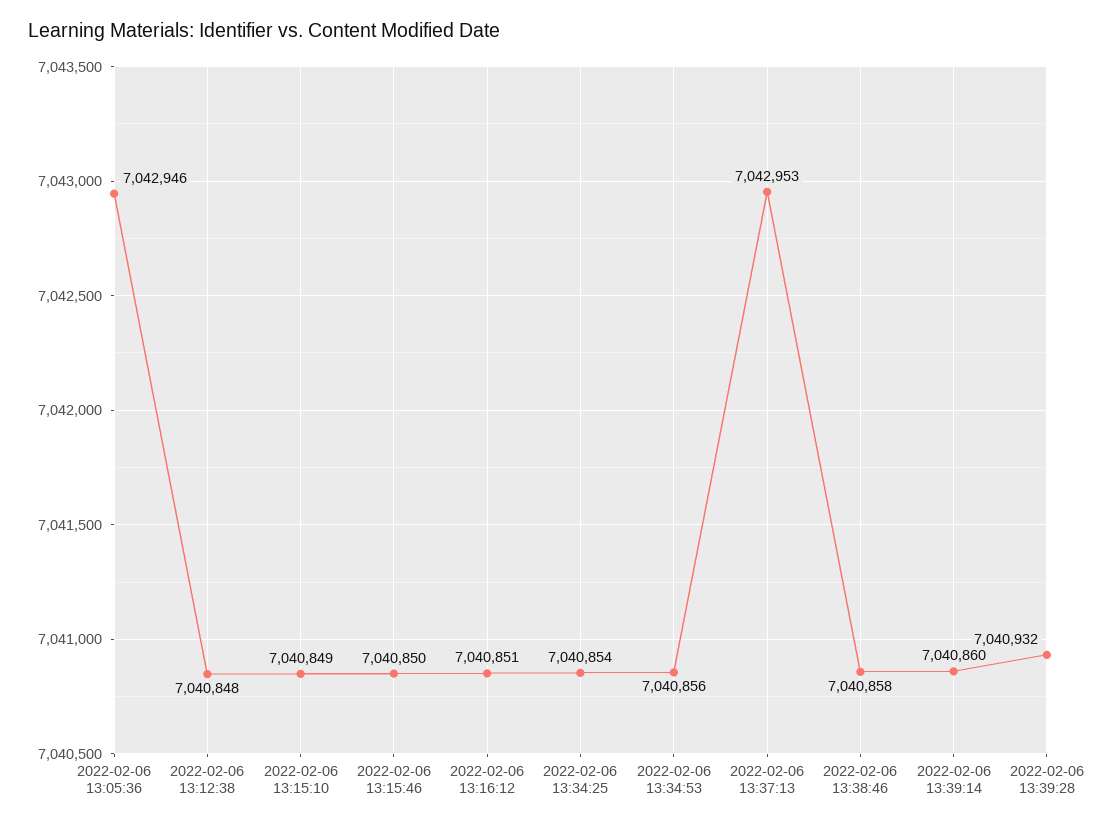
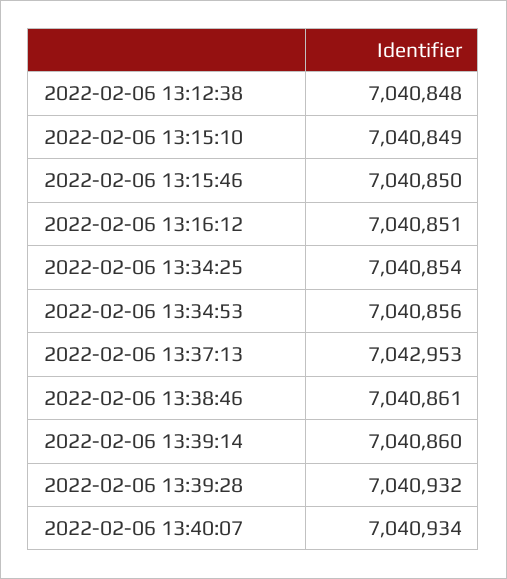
2022-02-06 13:05:36: 7042946 -> none
2022-02-06 13:38:46: 7040858 -> 7040861
2022-02-06 13:40:07: none -> 7040934

